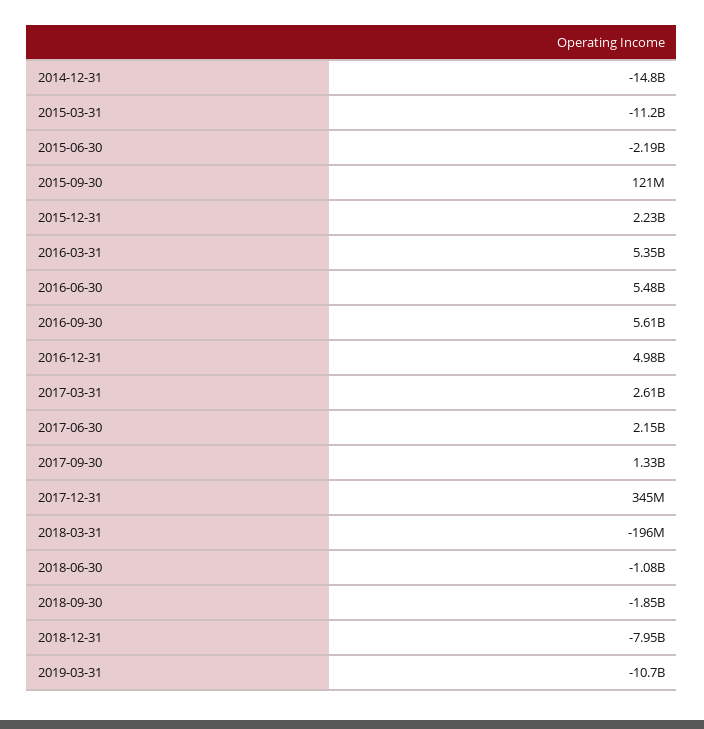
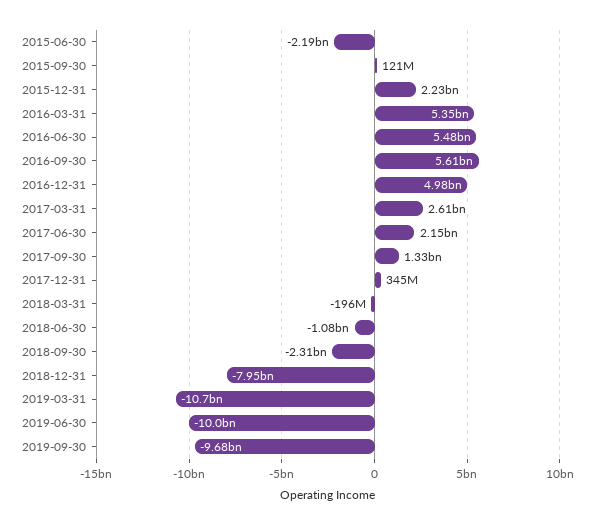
2014-12-31: -14800000000 -> none
2015-03-31: -11200000000 -> none
2018-09-30: -1850000000 -> -2310000000
2019-06-30: none -> -10000000000
2019-09-30: none -> -9680000000

